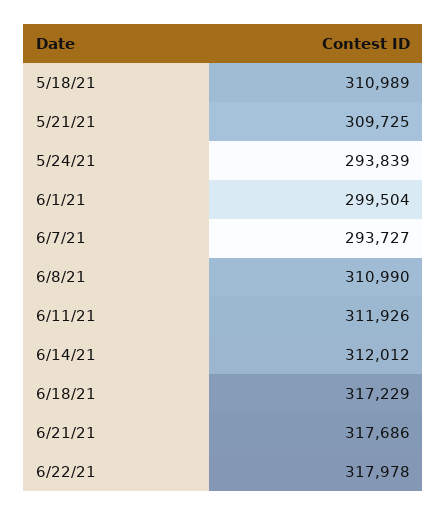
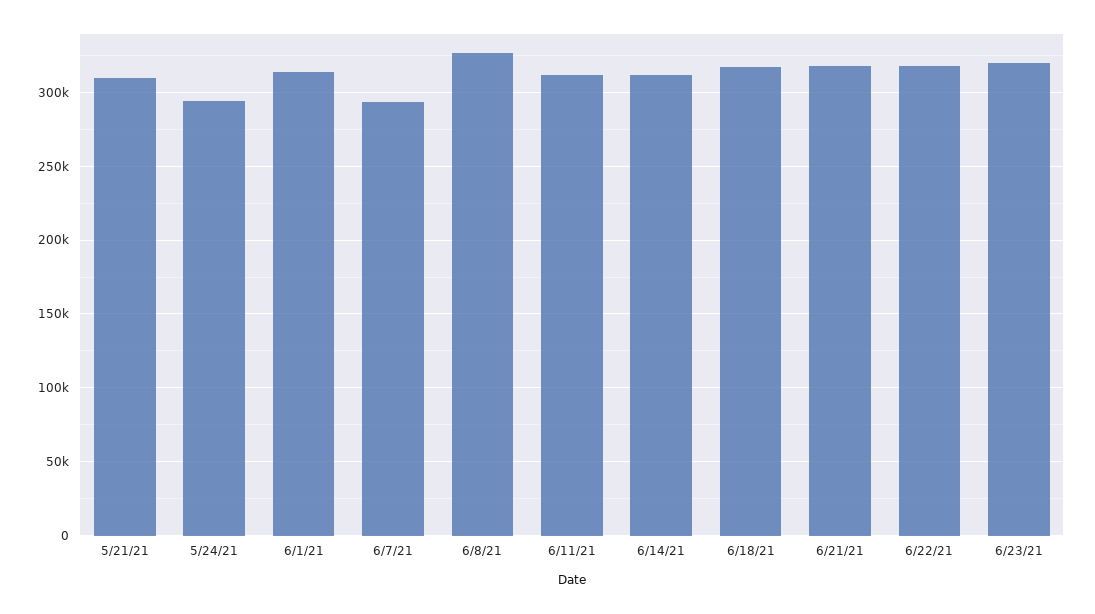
5/18/21: 310989 -> none
6/1/21: 299504 -> 315000
6/8/21: 310990 -> 325000
6/23/21: none -> 320000

